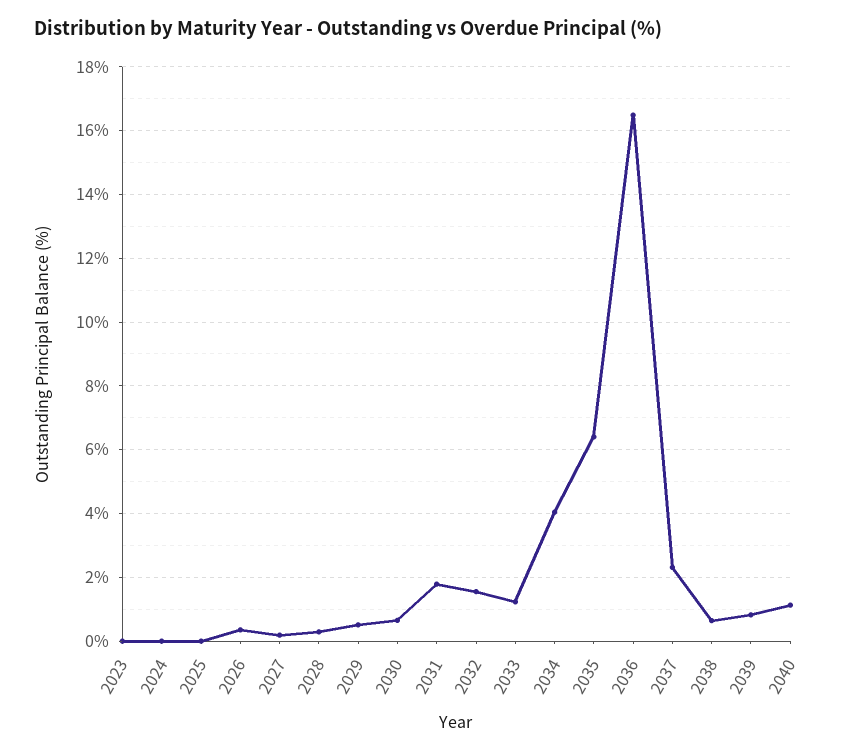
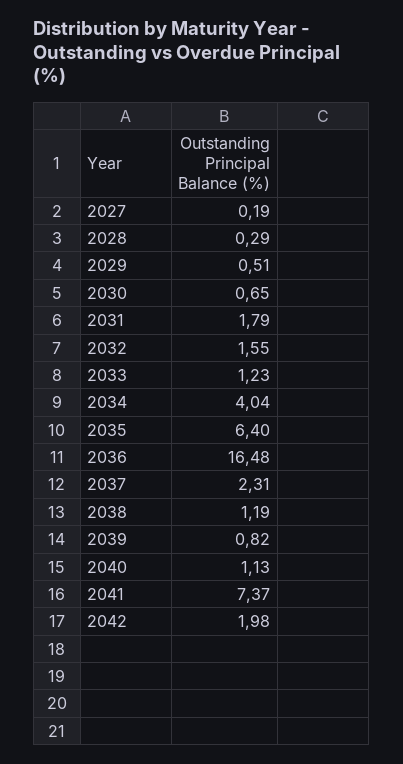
2023: 0 -> none
2024: 0 -> none
2025: 0 -> none
2026: 0.4 -> none
2038: 0.6 -> 1.19
2041: none -> 7.37
2042: none -> 1.98

